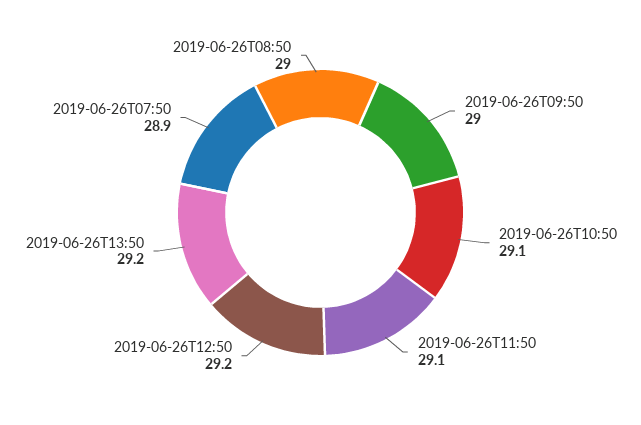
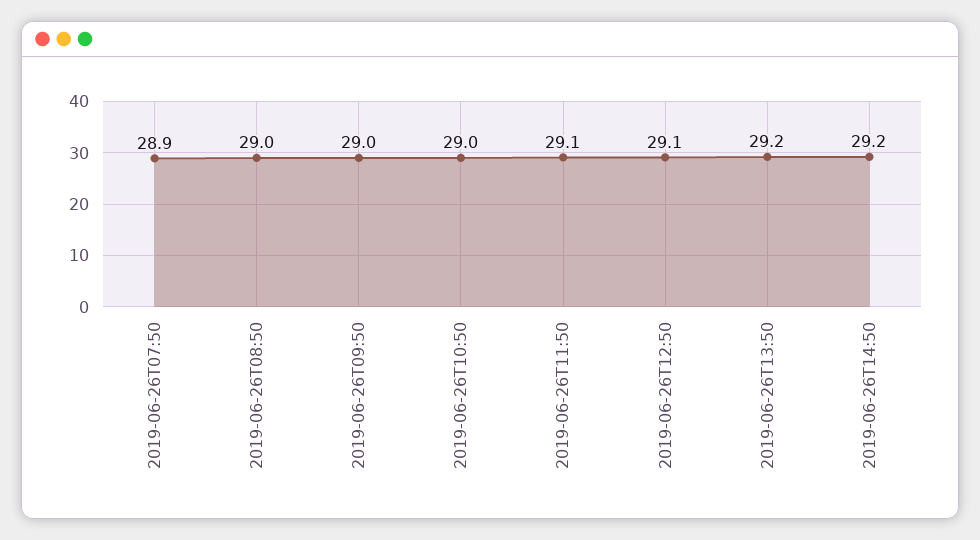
2019-06-26T10:50: 29.1 -> 29
2019-06-26T12:50: 29.2 -> 29.1
2019-06-26T14:50: none -> 29.2

